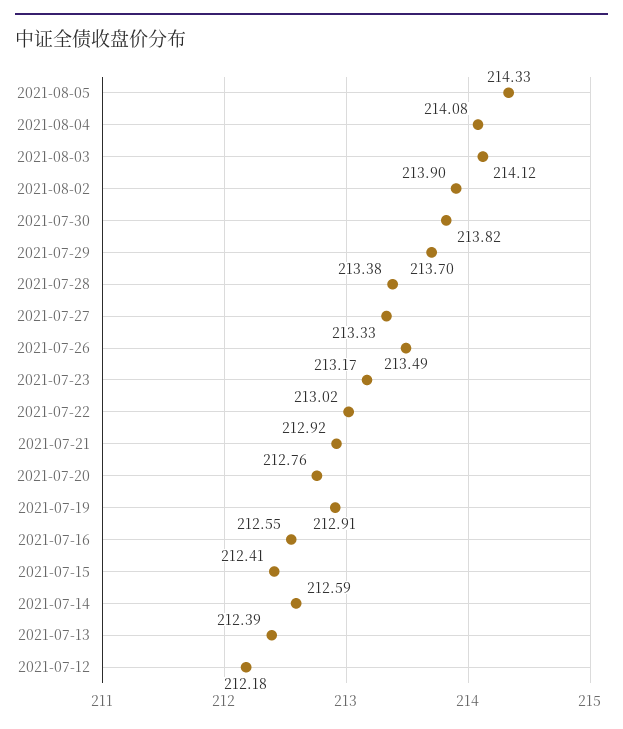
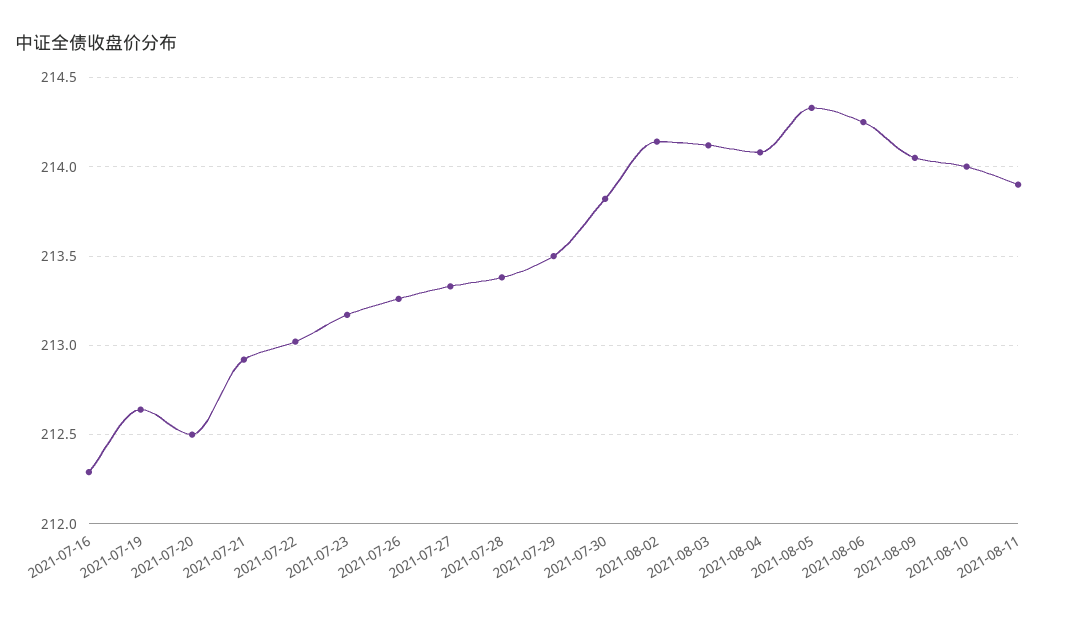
2021-08-02: 213.9 -> 214.15
2021-07-29: 213.7 -> 213.5
2021-07-26: 213.49 -> 213.25
2021-07-20: 212.76 -> 212.5
2021-07-19: 212.91 -> 212.65
2021-07-16: 212.55 -> 212.3
2021-07-15: 212.41 -> none
2021-07-14: 212.59 -> none
2021-07-13: 212.39 -> none
2021-07-12: 212.18 -> none
2021-08-06: none -> 214.25
2021-08-09: none -> 214.05
2021-08-10: none -> 214
2021-08-11: none -> 213.9

